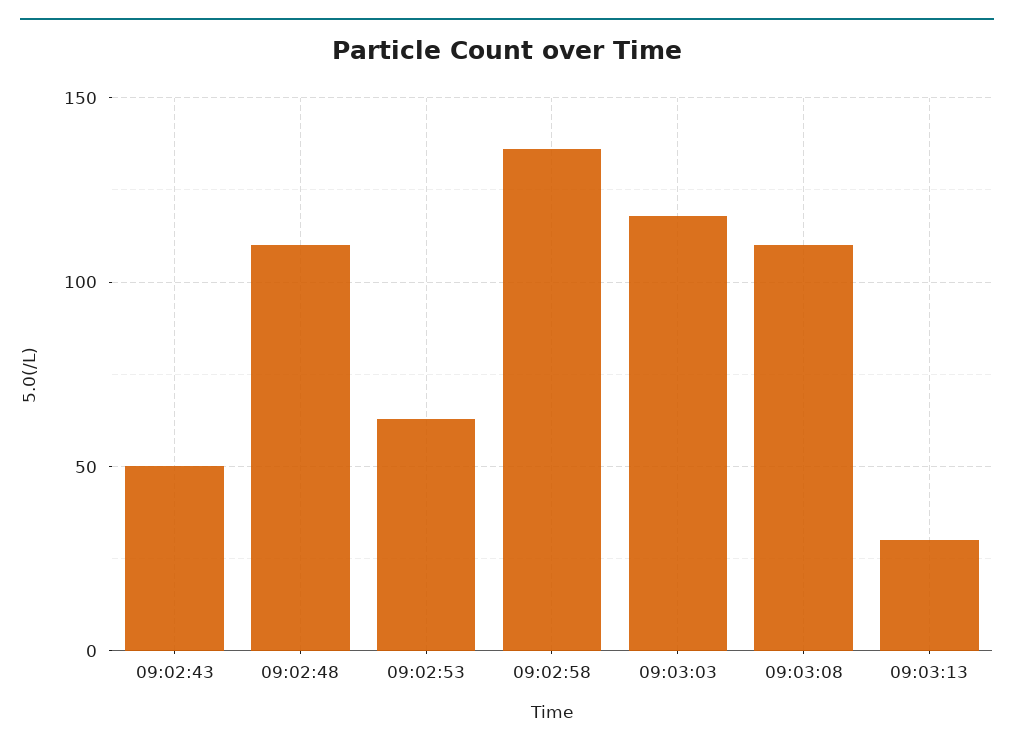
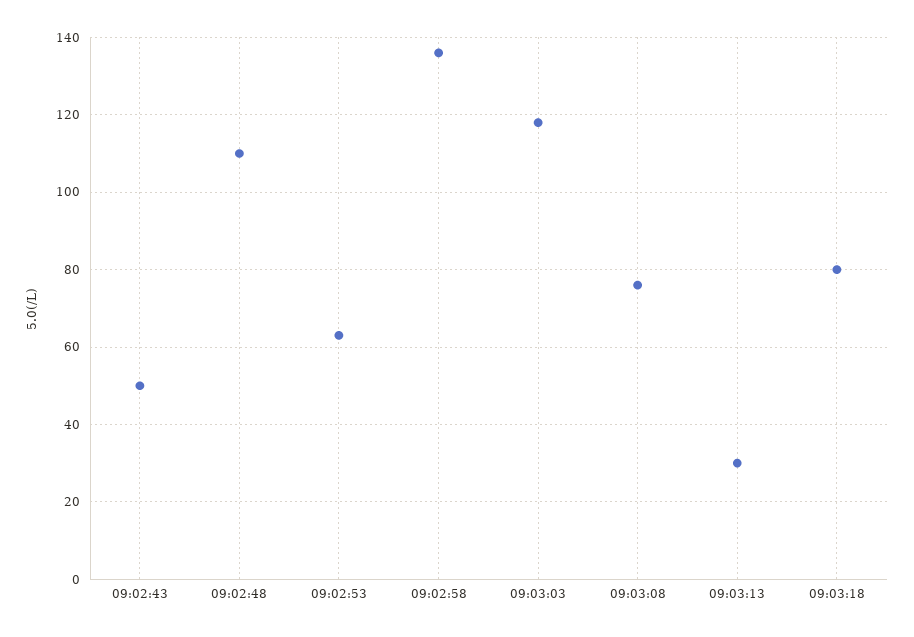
09:03:08: 110 -> 75
09:03:18: none -> 80

